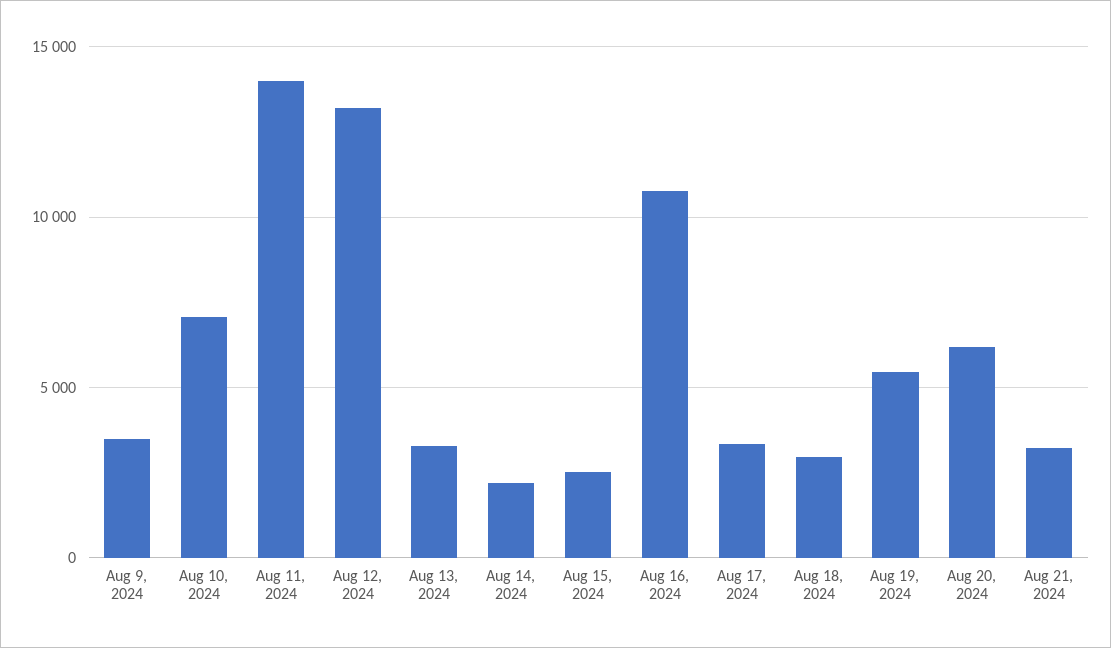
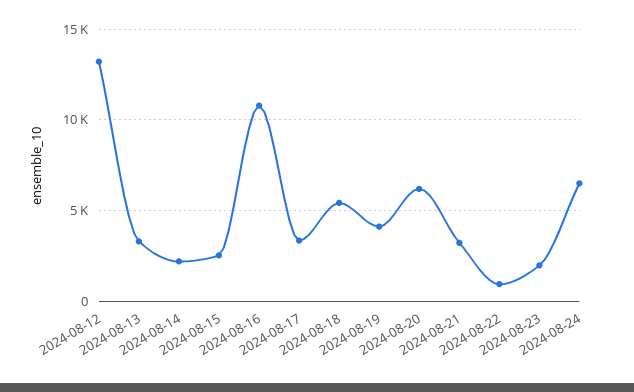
Aug 9, 2024: 3500 -> none
Aug 10, 2024: 7000 -> none
Aug 11, 2024: 14000 -> none
Aug 18, 2024: 3000 -> 5500
Aug 19, 2024: 5500 -> 4000
2024-08-22: none -> 1000
2024-08-23: none -> 2000
2024-08-24: none -> 6500

